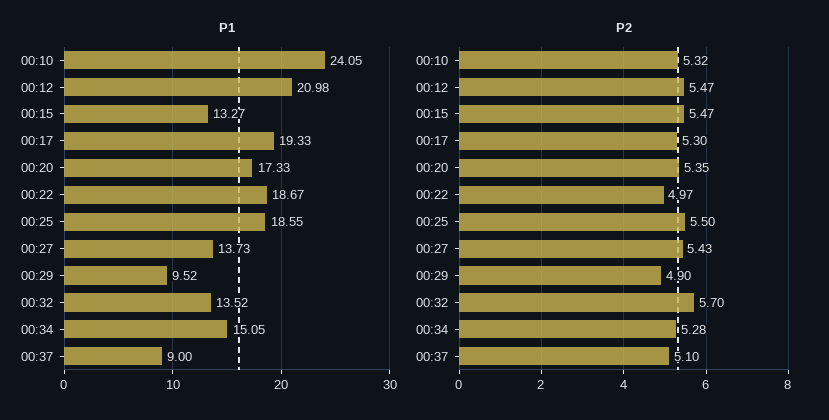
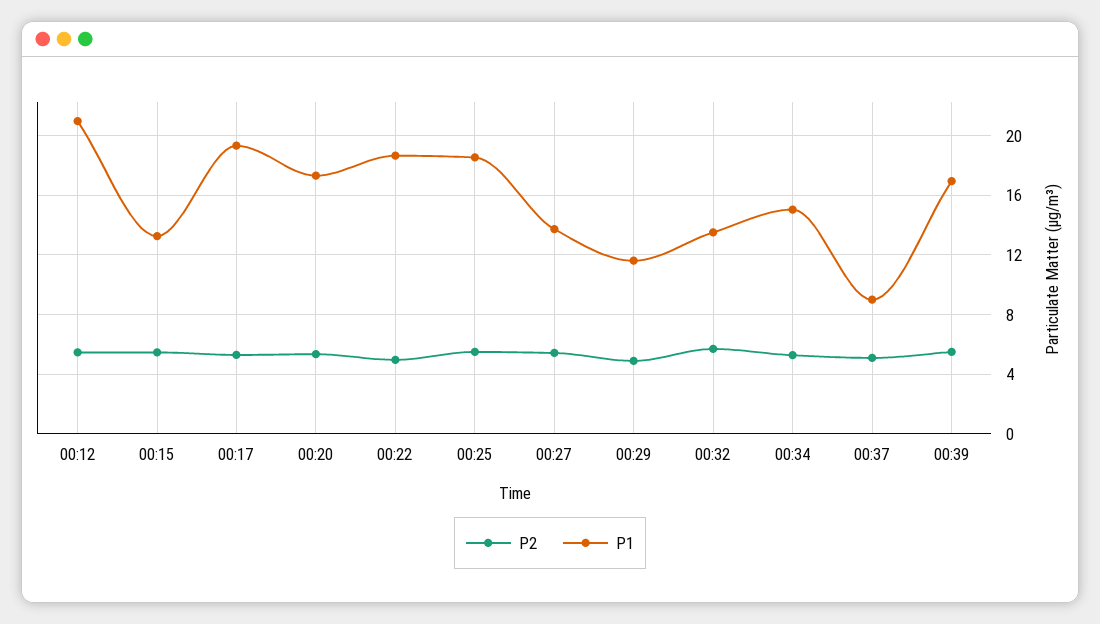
P1, 00:10: 24.05 -> none
P1, 00:29: 9.52 -> 11.5
P2, 00:10: 5.32 -> none
P2, 00:39: none -> 5.5
P1, 00:39: none -> 17

